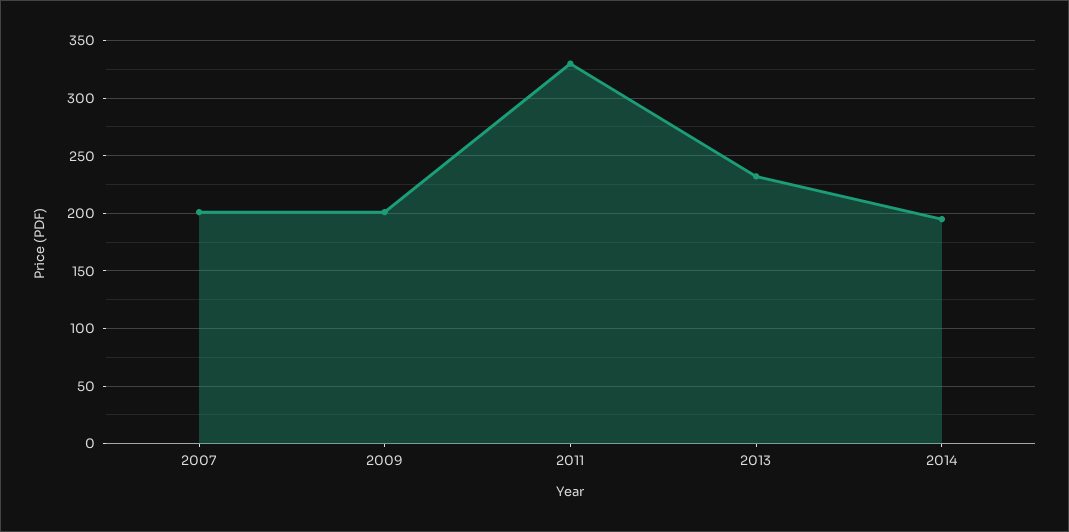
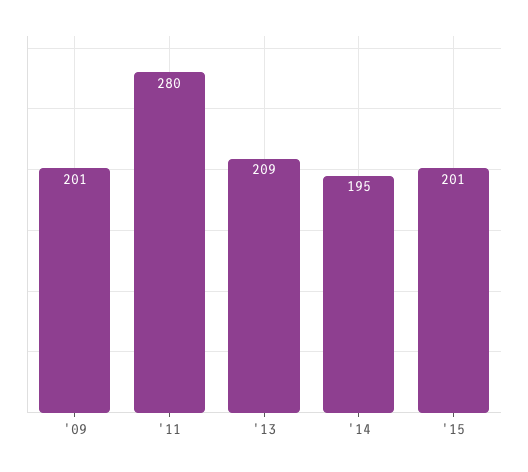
2007: 200 -> none
2011: 330 -> 280
2013: 230 -> 209
'15: none -> 201

